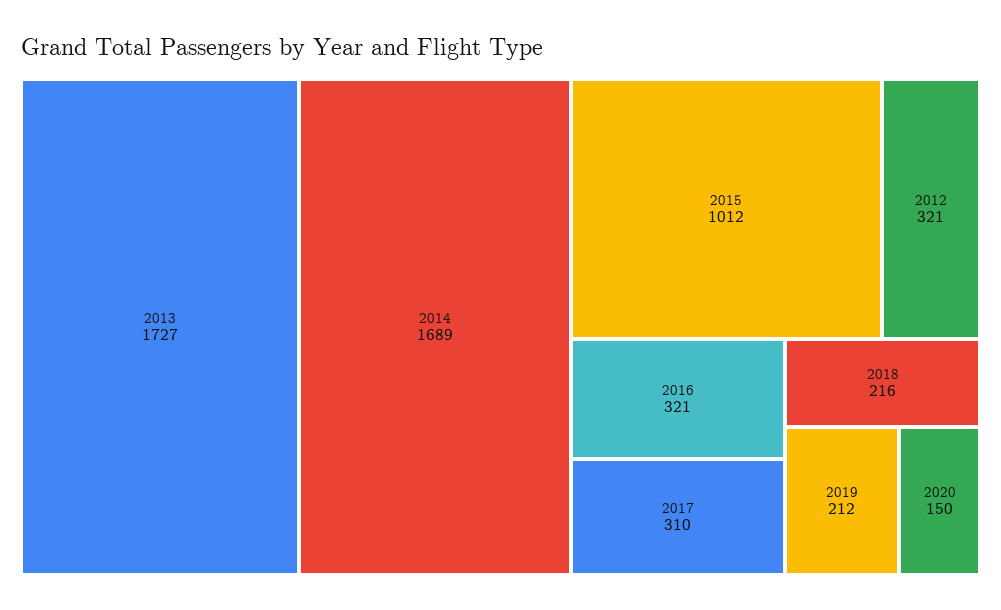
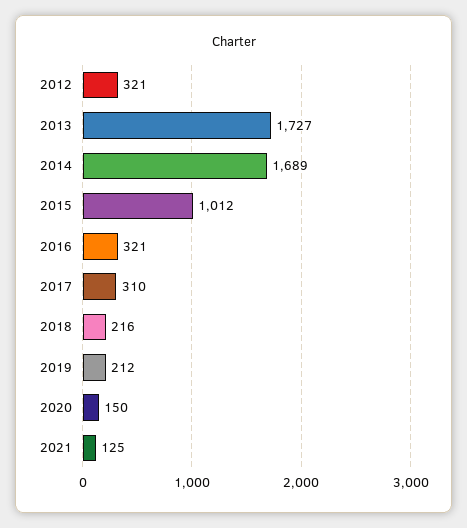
2021: none -> 125

